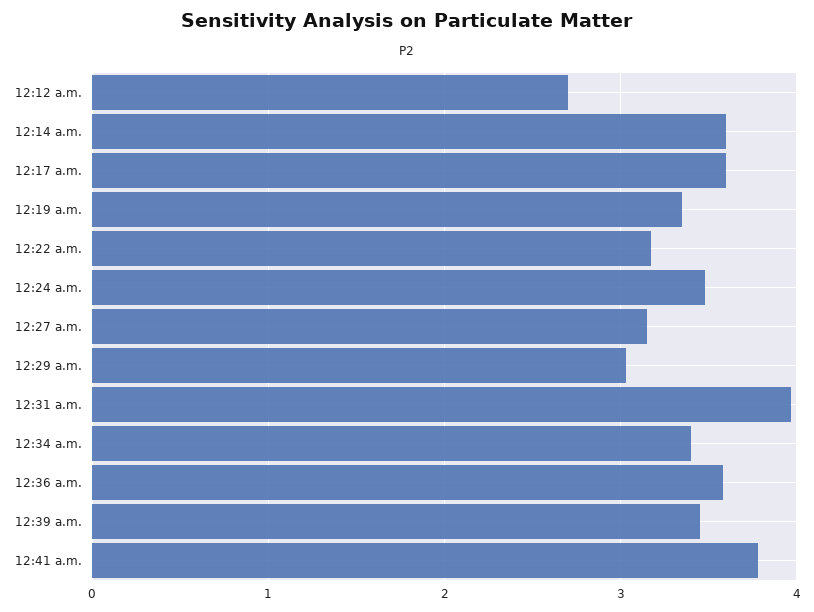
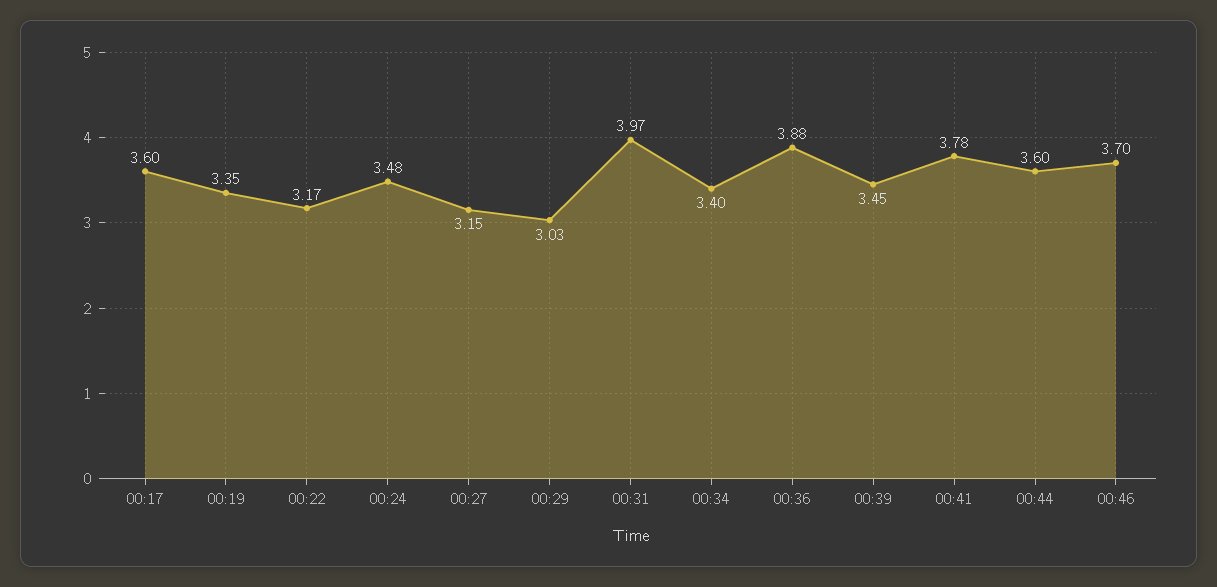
12:12 a.m.: 2.7 -> none
12:14 a.m.: 3.6 -> none
12:36 a.m.: 3.6 -> 3.88
00:44: none -> 3.6
00:46: none -> 3.7

